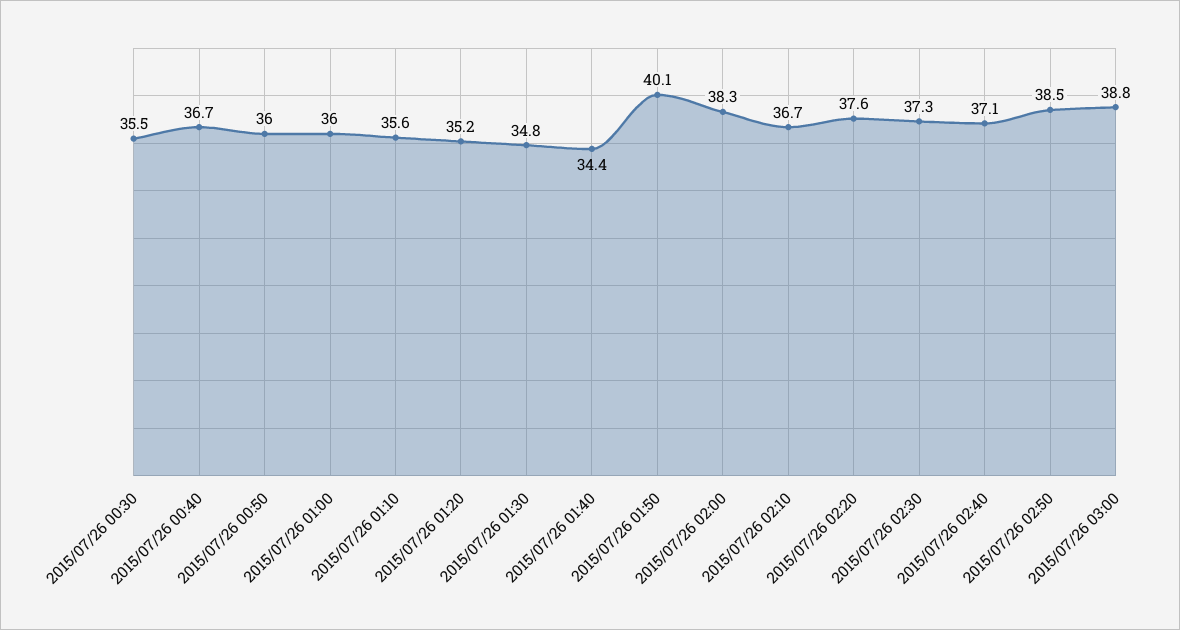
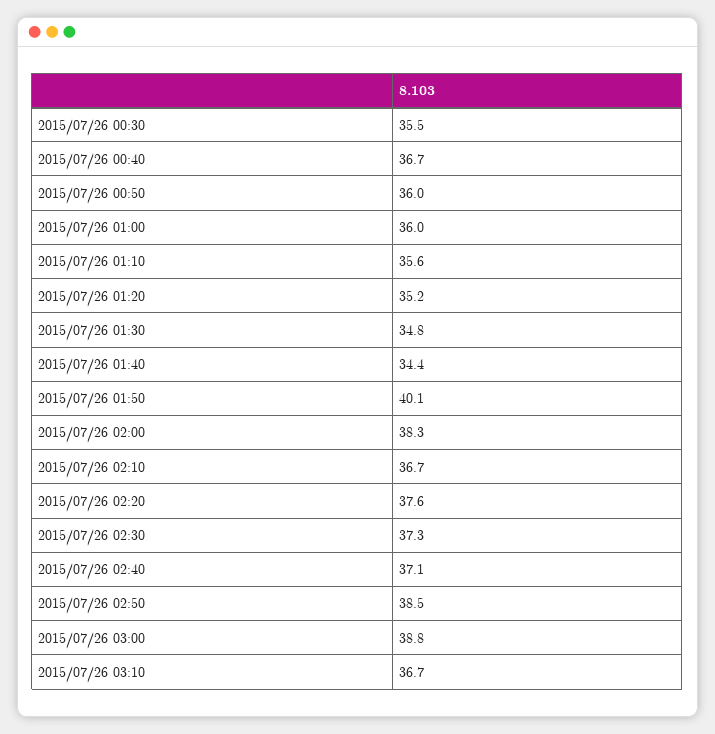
2015/07/26 03:10: none -> 36.7

